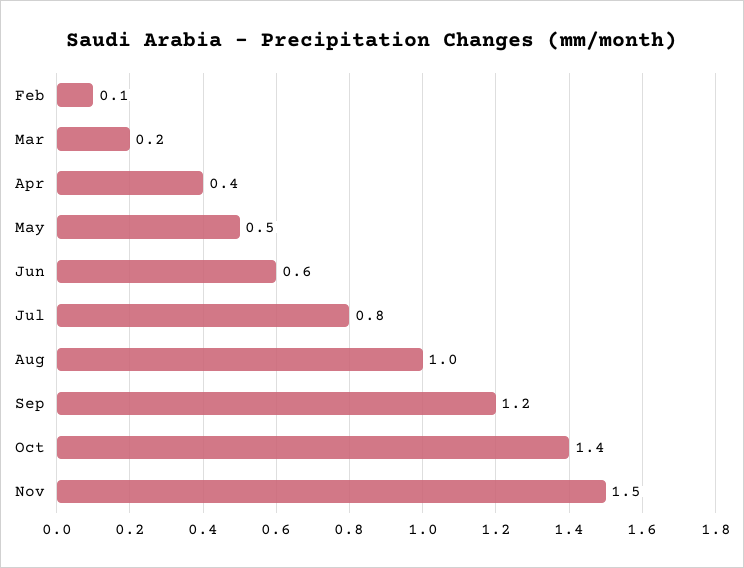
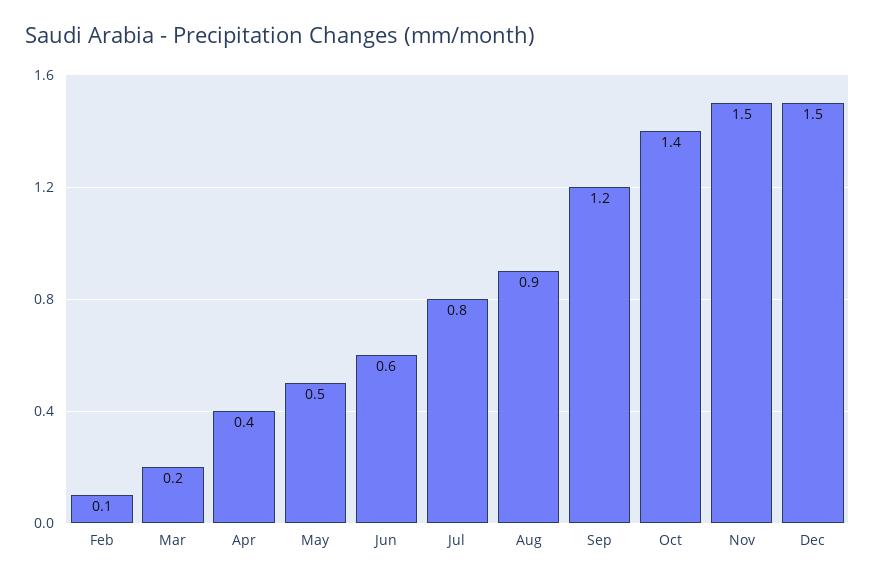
Aug: 1 -> 0.9
Dec: none -> 1.5

